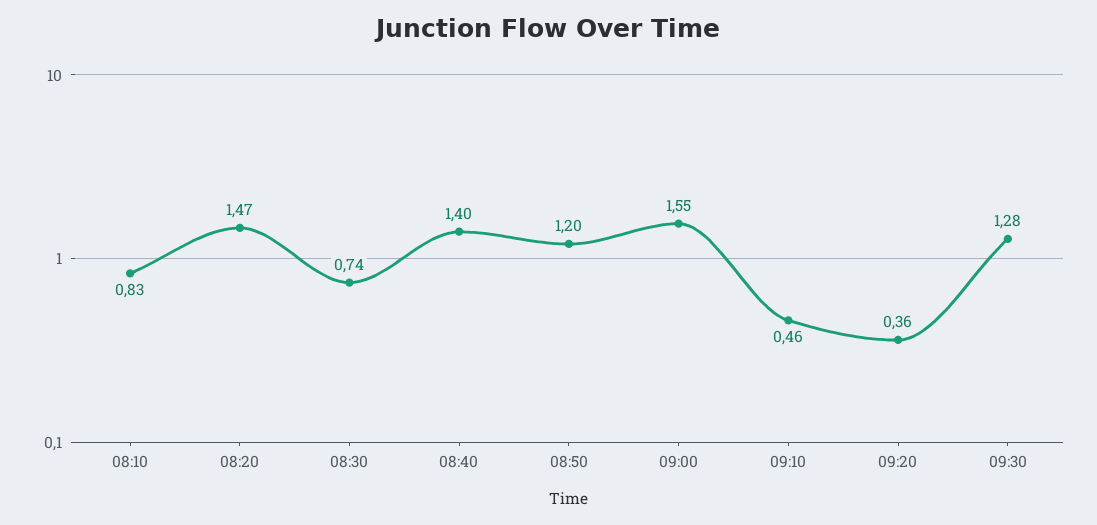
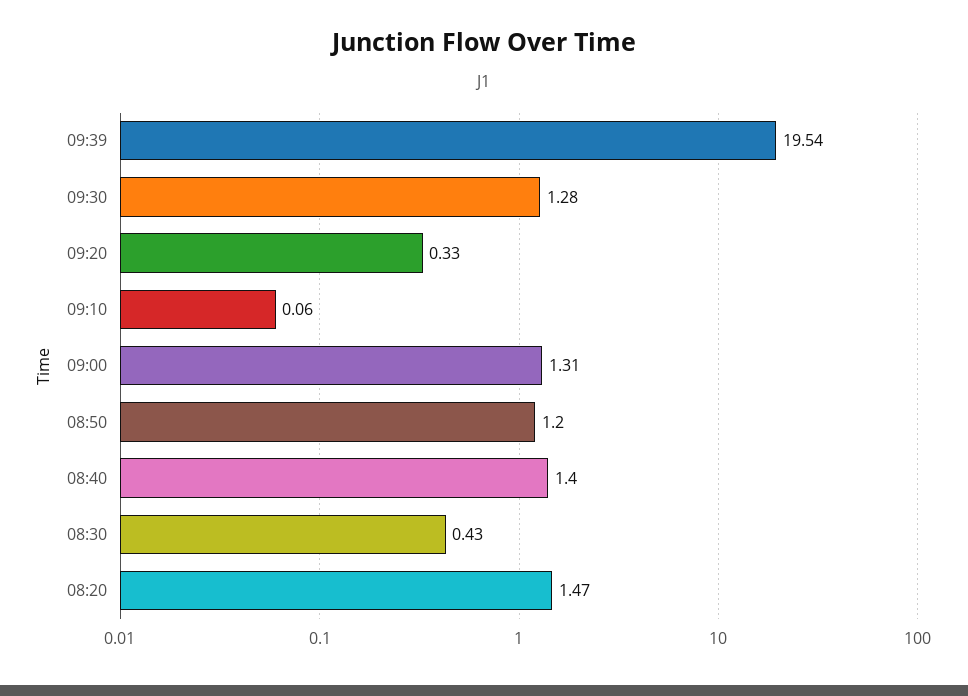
08:10: 0.83 -> none
08:30: 0.74 -> 0.43
09:00: 1.55 -> 1.31
09:10: 0.46 -> 0.06
09:20: 0.36 -> 0.33
09:39: none -> 19.54

